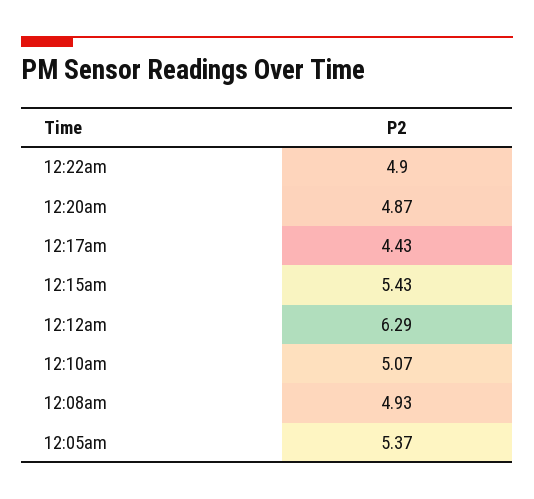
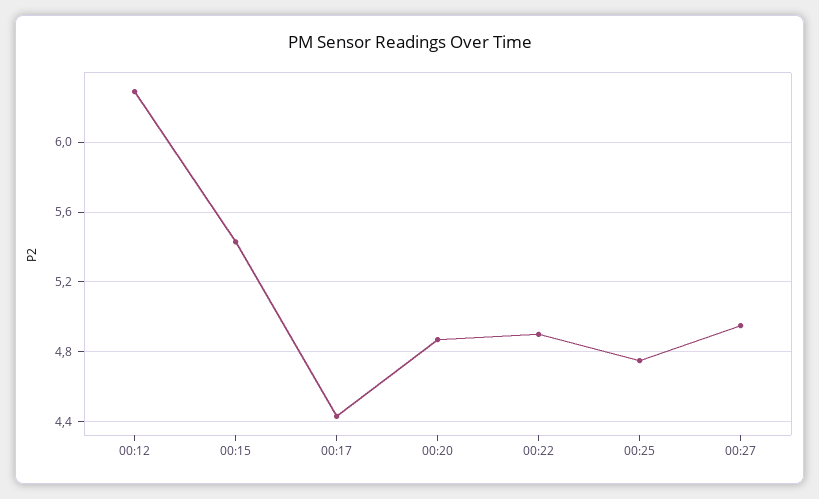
12:10am: 5.07 -> none
12:08am: 4.93 -> none
12:05am: 5.37 -> none
00:25: none -> 4.75
00:27: none -> 4.95

